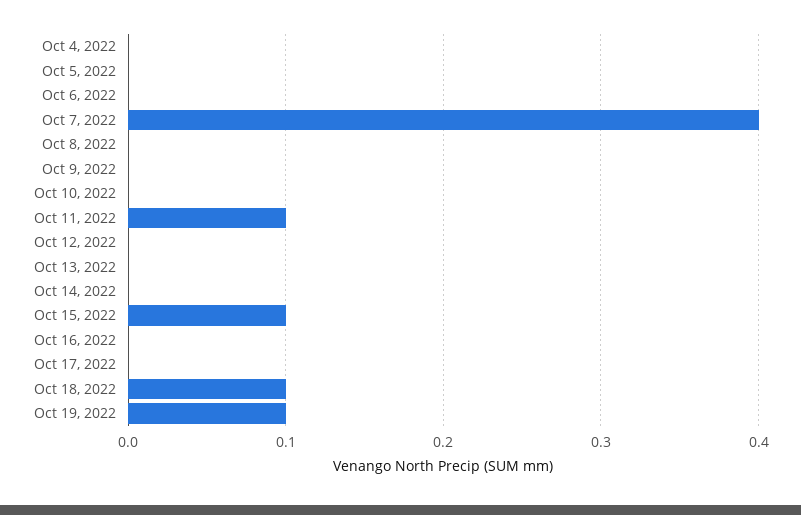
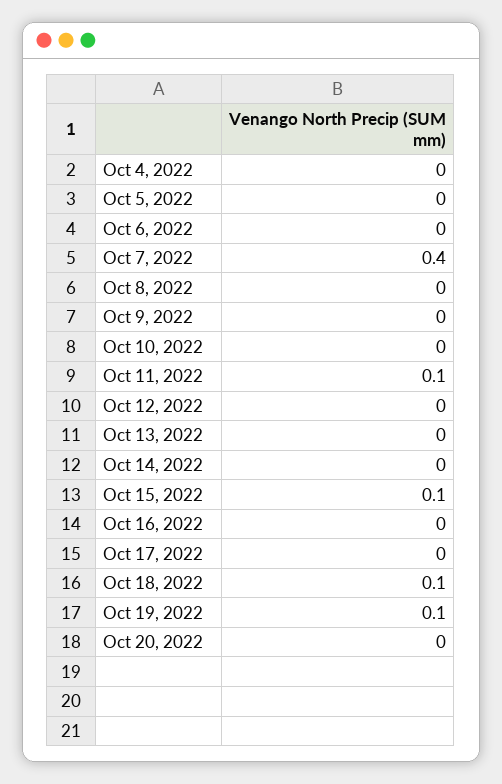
Oct 20, 2022: none -> 0

